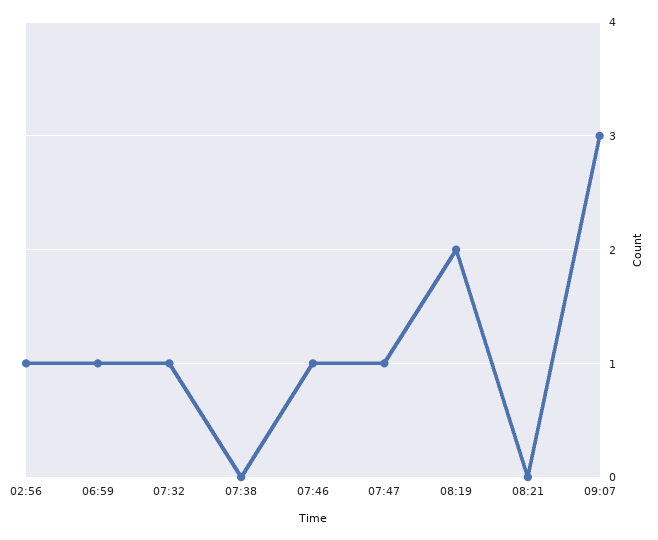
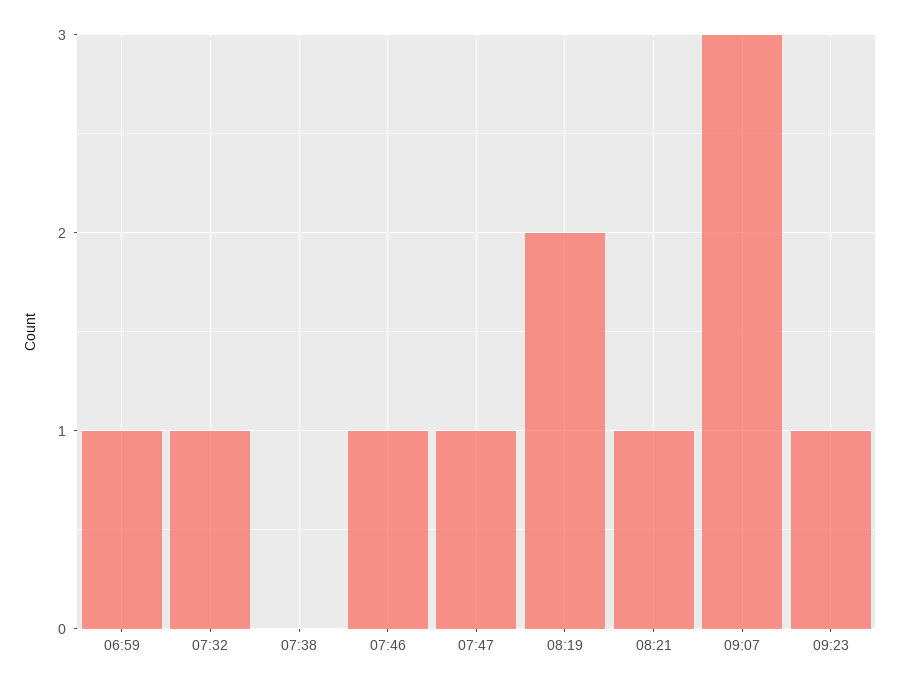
02:56: 1 -> none
08:21: 0 -> 1
09:23: none -> 1

